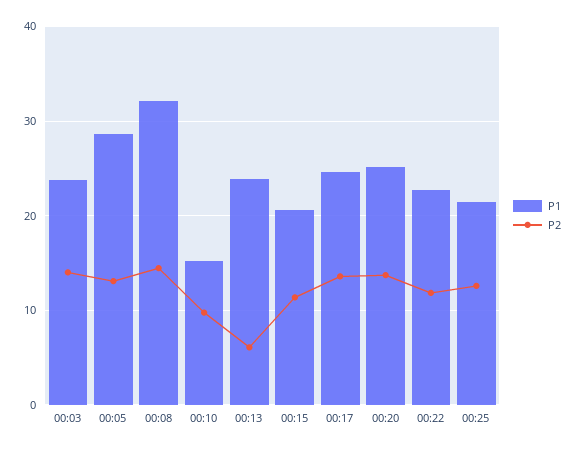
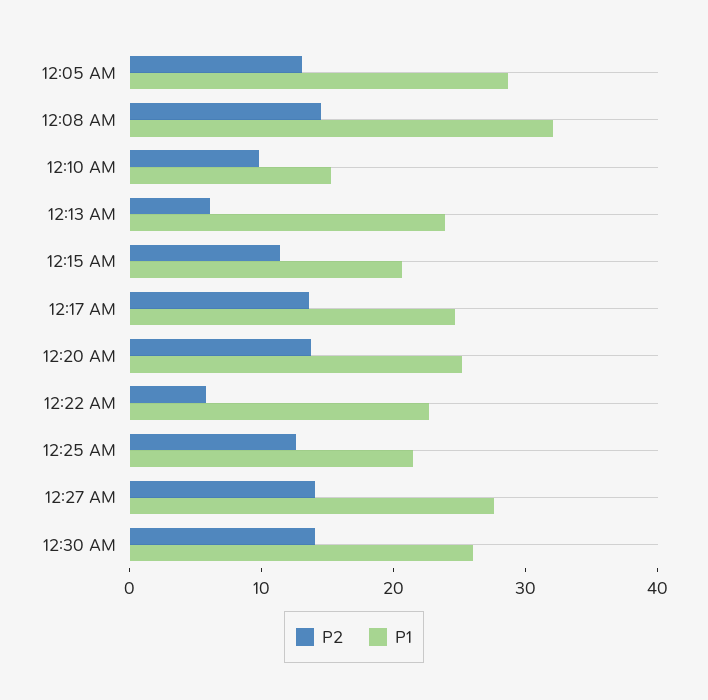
P1, 00:03: 24 -> none
P2, 00:03: 14 -> none
P2, 00:22: 12 -> 6
P2, 12:27 AM: none -> 14
P1, 12:27 AM: none -> 28
P2, 12:30 AM: none -> 14
P1, 12:30 AM: none -> 26

